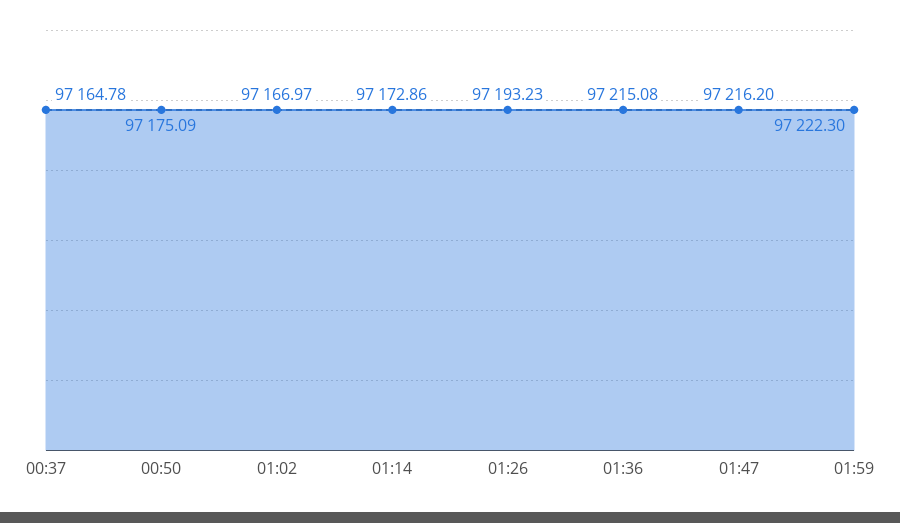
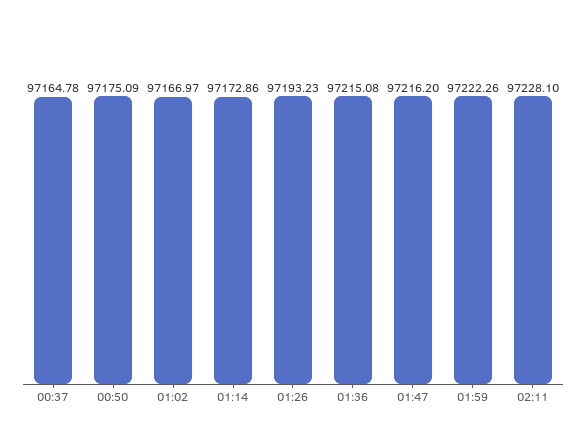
01:59: 97222.3 -> 97222.26
02:11: none -> 97228.1

